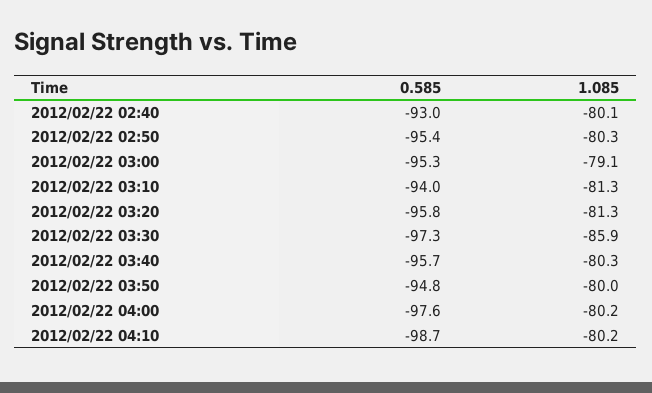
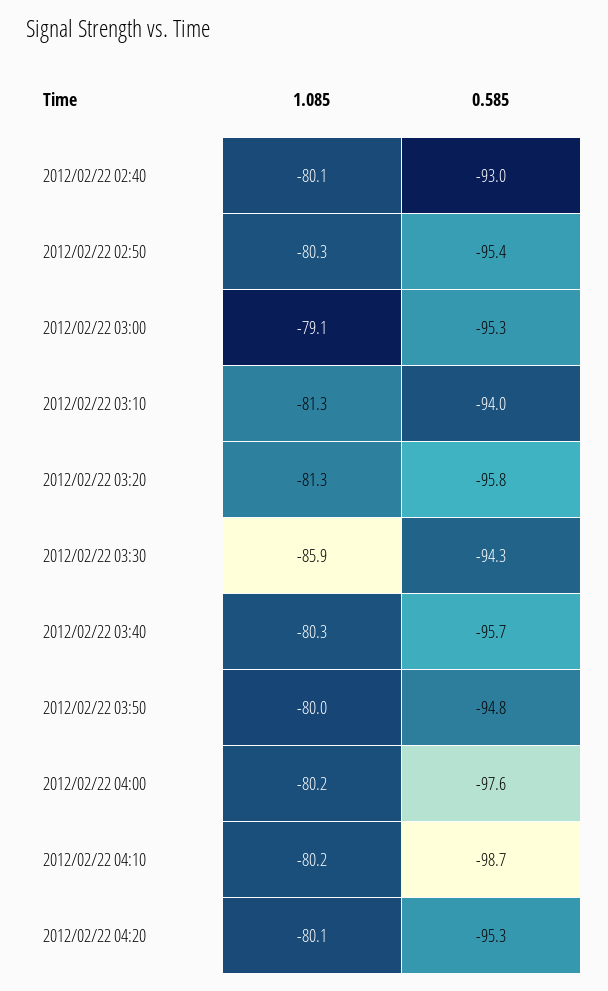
0.585, 2012/02/22 03:30: -97.3 -> -94.3
1.085, 2012/02/22 04:20: none -> -80.1
0.585, 2012/02/22 04:20: none -> -95.3

